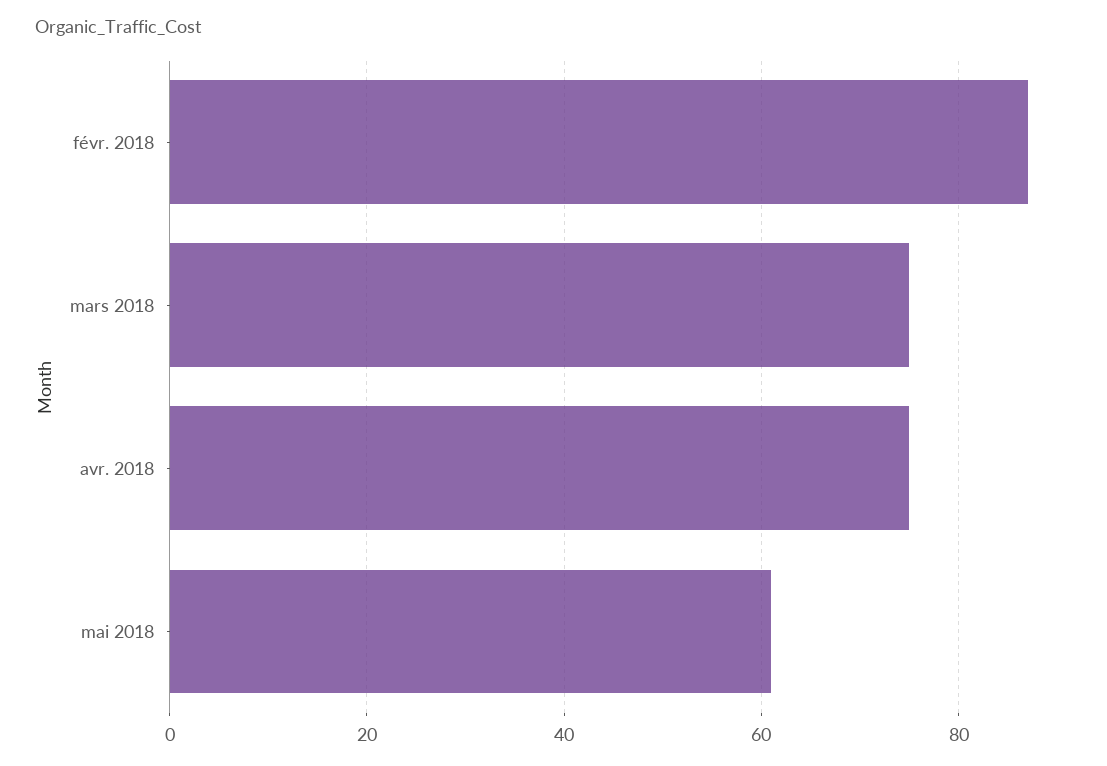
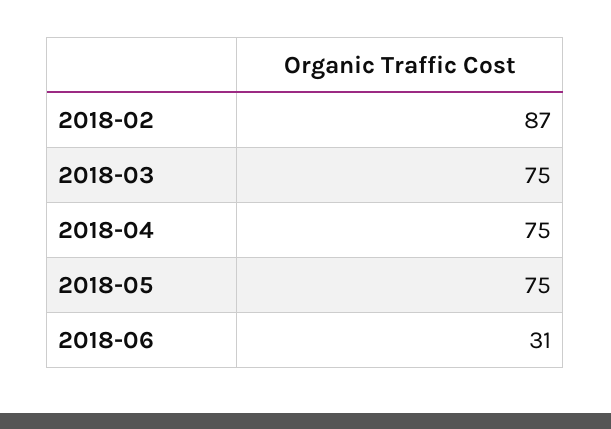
mai 2018: 60 -> 75
2018-06: none -> 31

